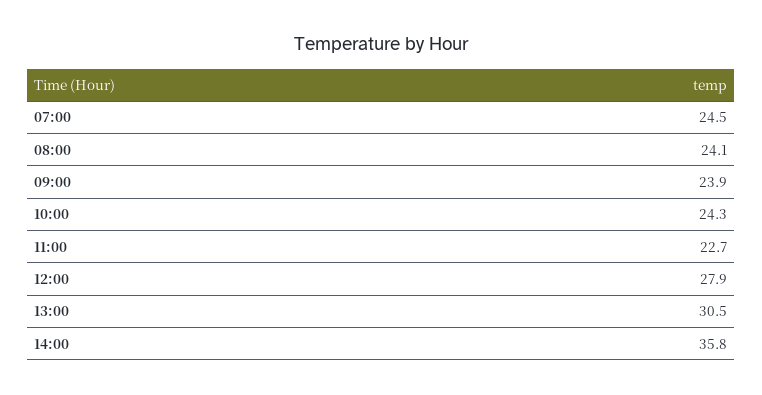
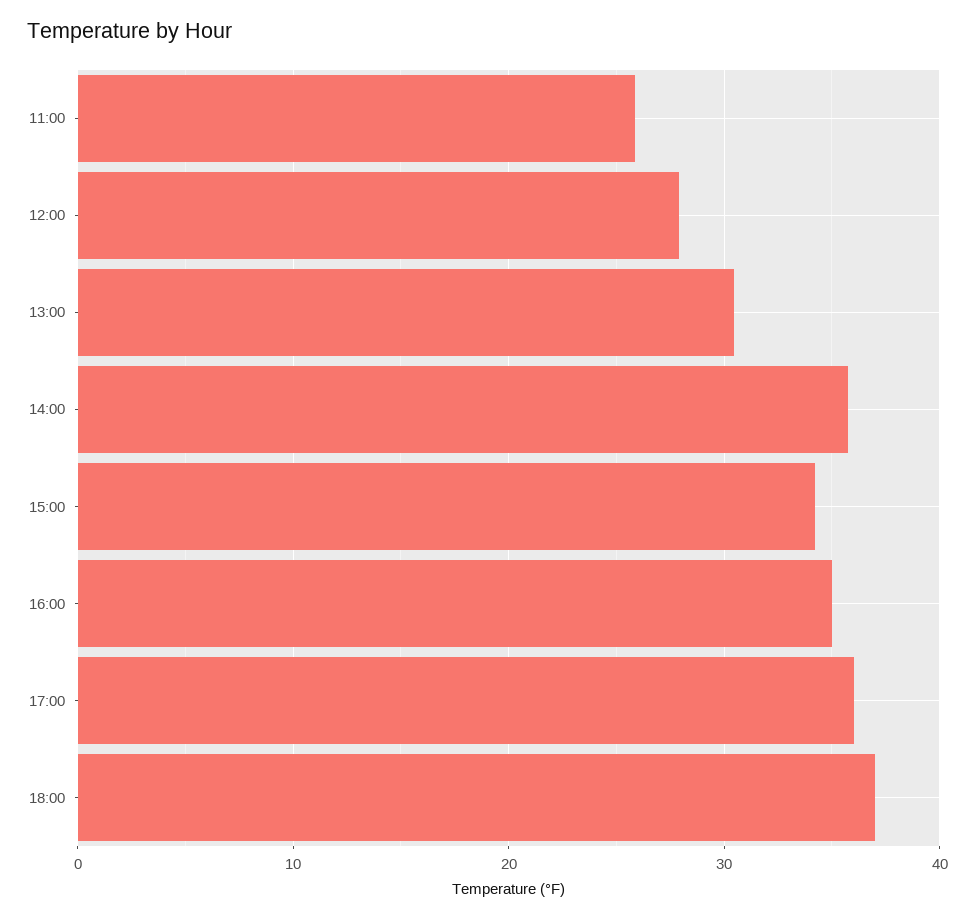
07:00: 24.5 -> none
08:00: 24.1 -> none
09:00: 23.9 -> none
10:00: 24.3 -> none
11:00: 22.7 -> 26
15:00: none -> 34
16:00: none -> 35
17:00: none -> 36
18:00: none -> 37

